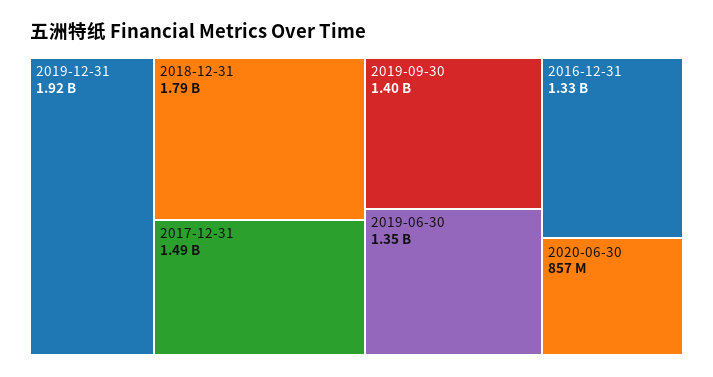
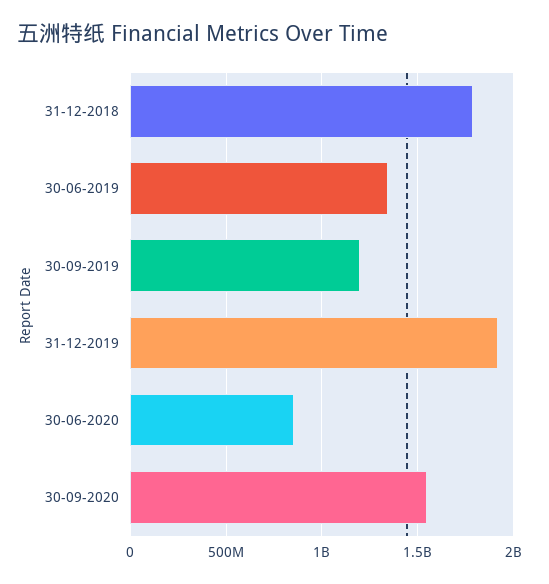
2017-12-31: 1490000000 -> none
2019-09-30: 1400000000 -> 1200000000
2016-12-31: 1330000000 -> none
30-09-2020: none -> 1550000000

